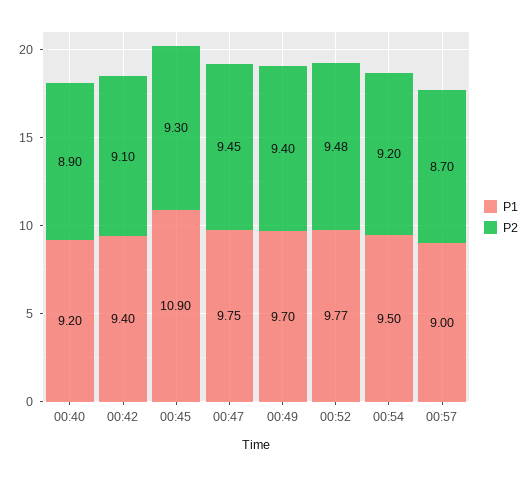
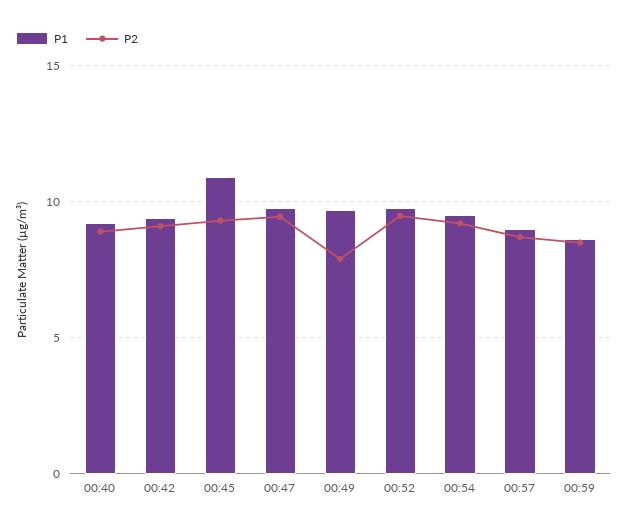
P2, 00:49: 9.4 -> 8
P1, 00:59: none -> 8.5
P2, 00:59: none -> 8.5

